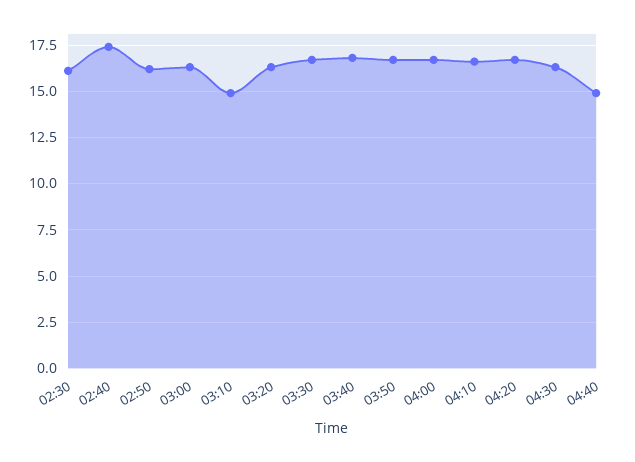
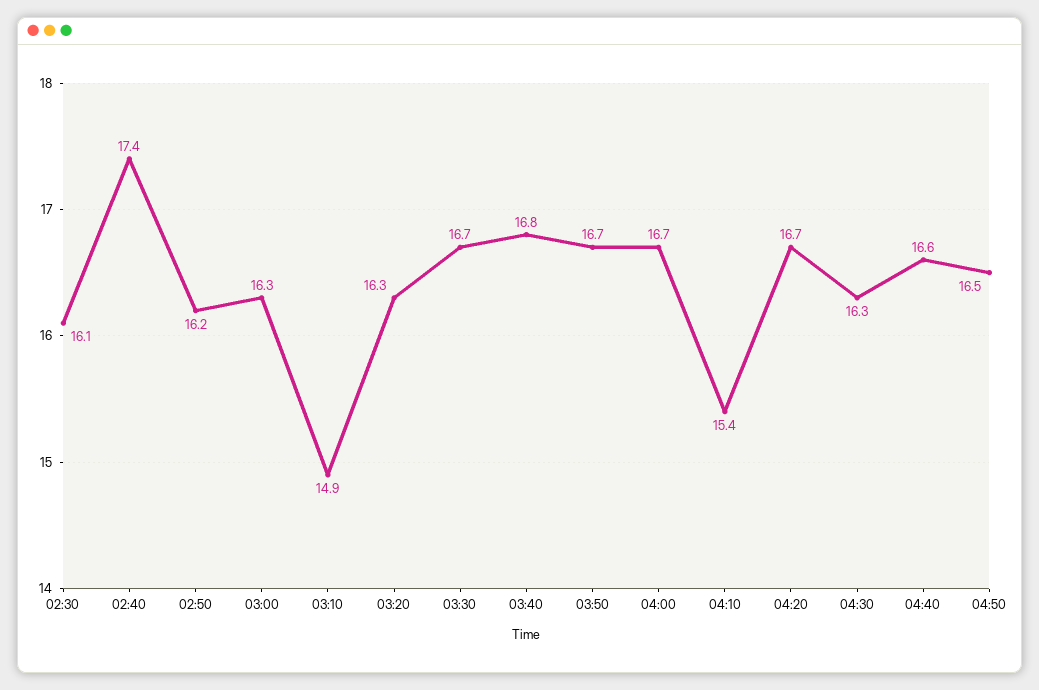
04:10: 16.5 -> 15.4
04:40: 15 -> 16.6
04:50: none -> 16.5

